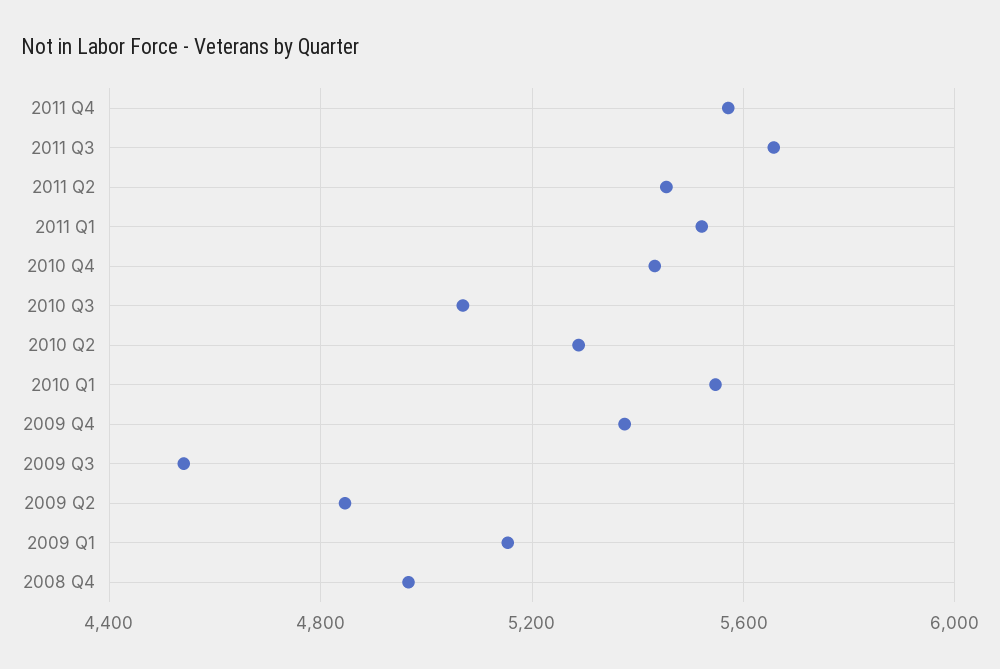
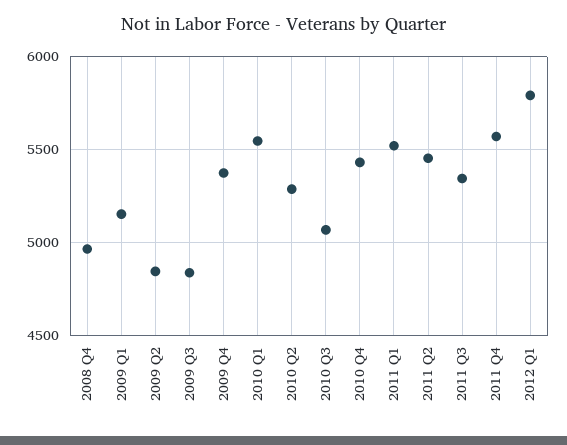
2011 Q3: 5650 -> 5350
2009 Q3: 4550 -> 4850
2012 Q1: none -> 5800

